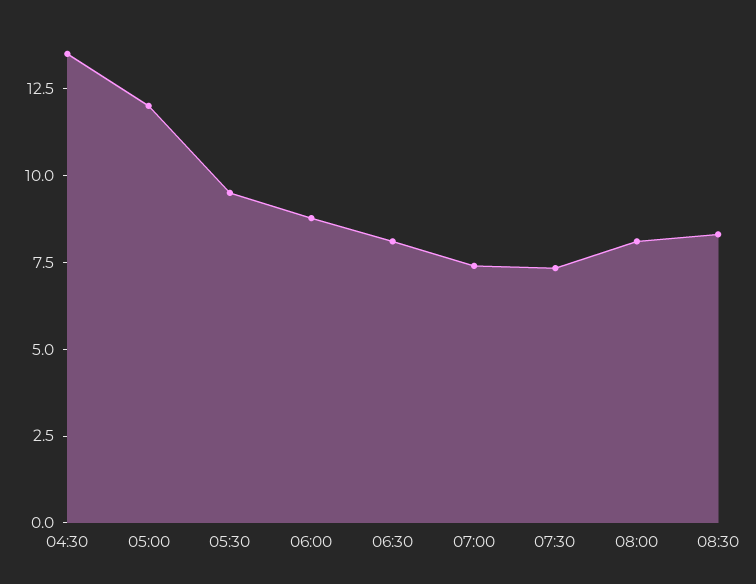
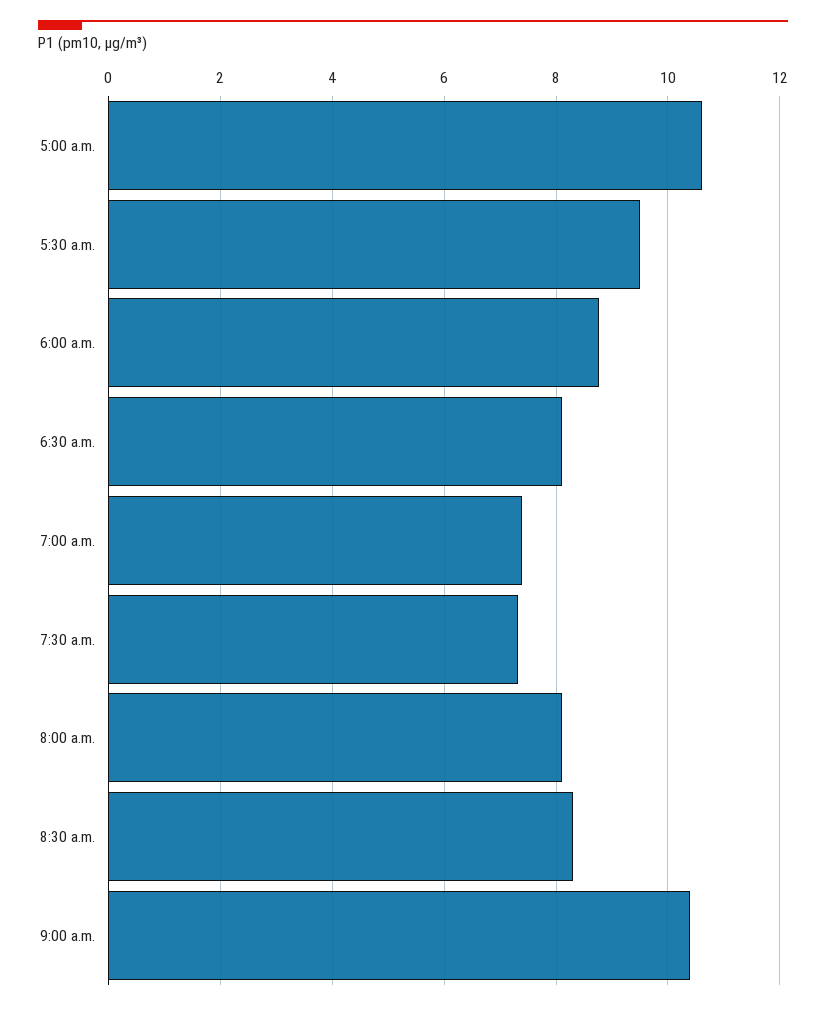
04:30: 13.5 -> none
05:00: 12 -> 10.6
9:00 a.m.: none -> 10.4

